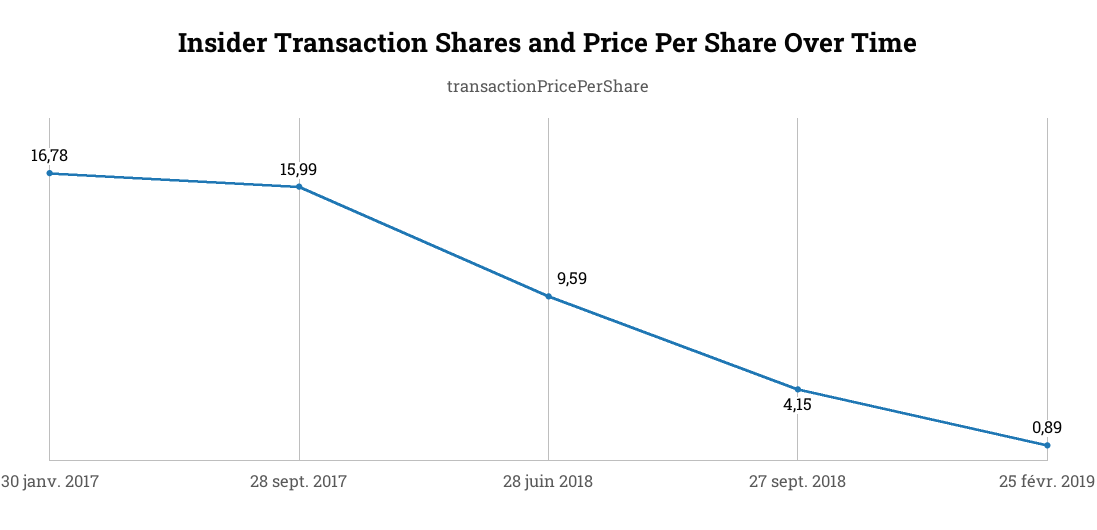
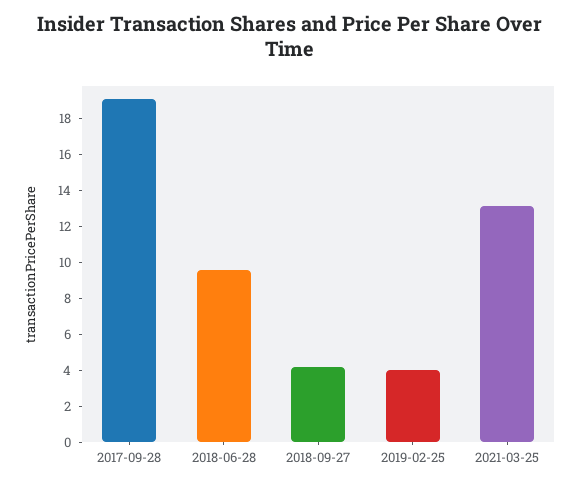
30 janv. 2017: 16.78 -> none
28 sept. 2017: 15.99 -> 19
25 févr. 2019: 0.89 -> 4
2021-03-25: none -> 13

